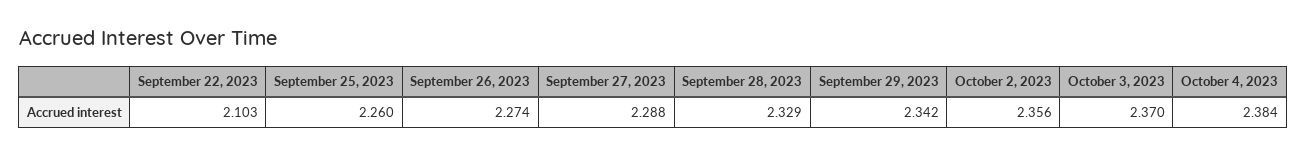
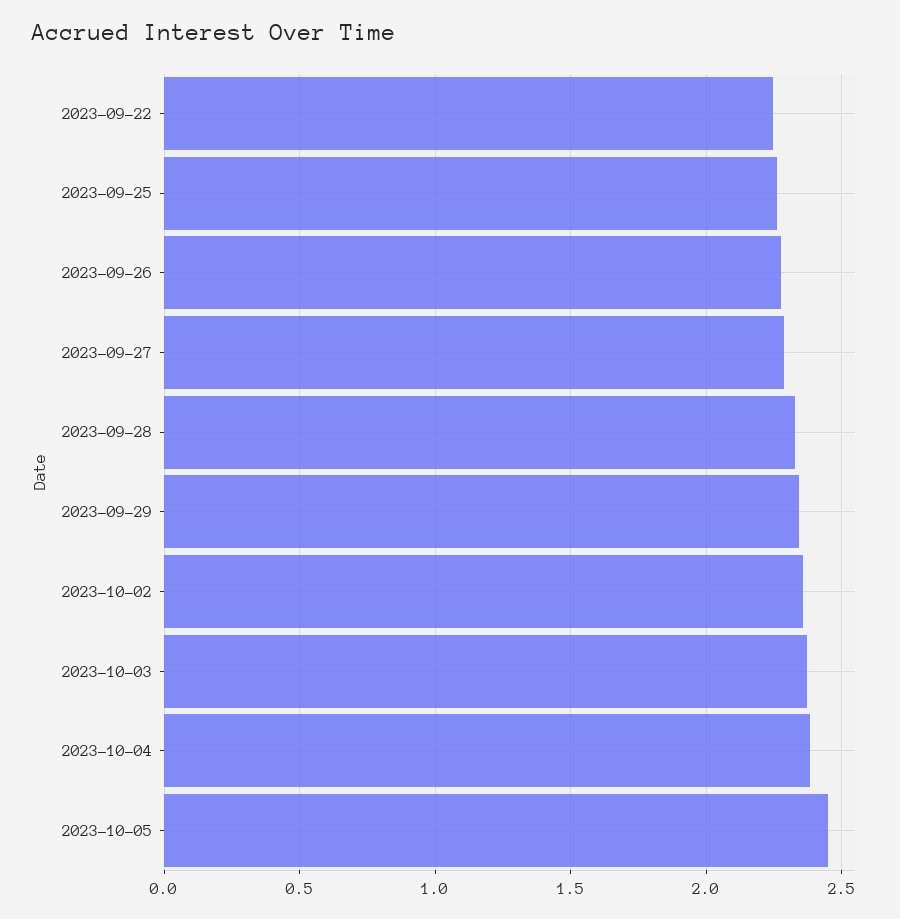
September 22, 2023: 2.103 -> 2.25
2023-10-05: none -> 2.45

